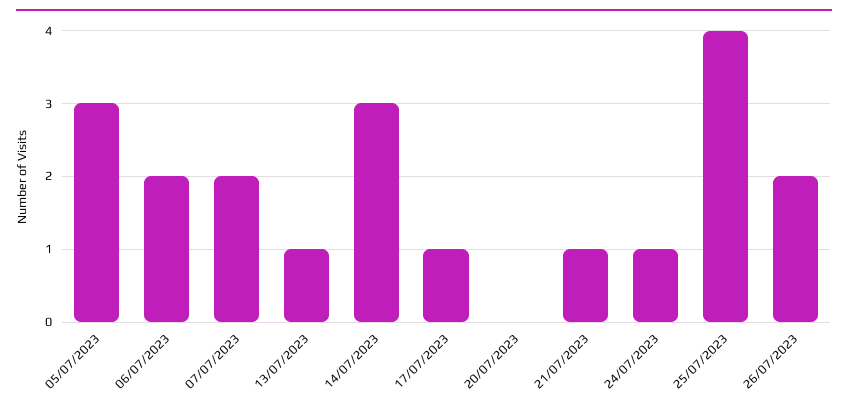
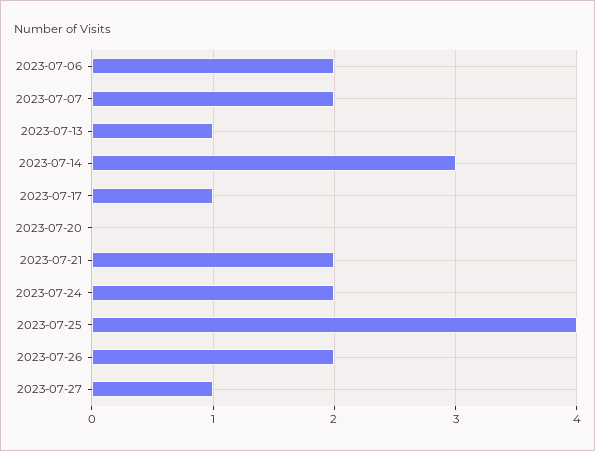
05/07/2023: 3 -> none
21/07/2023: 1 -> 2
24/07/2023: 1 -> 2
2023-07-27: none -> 1

